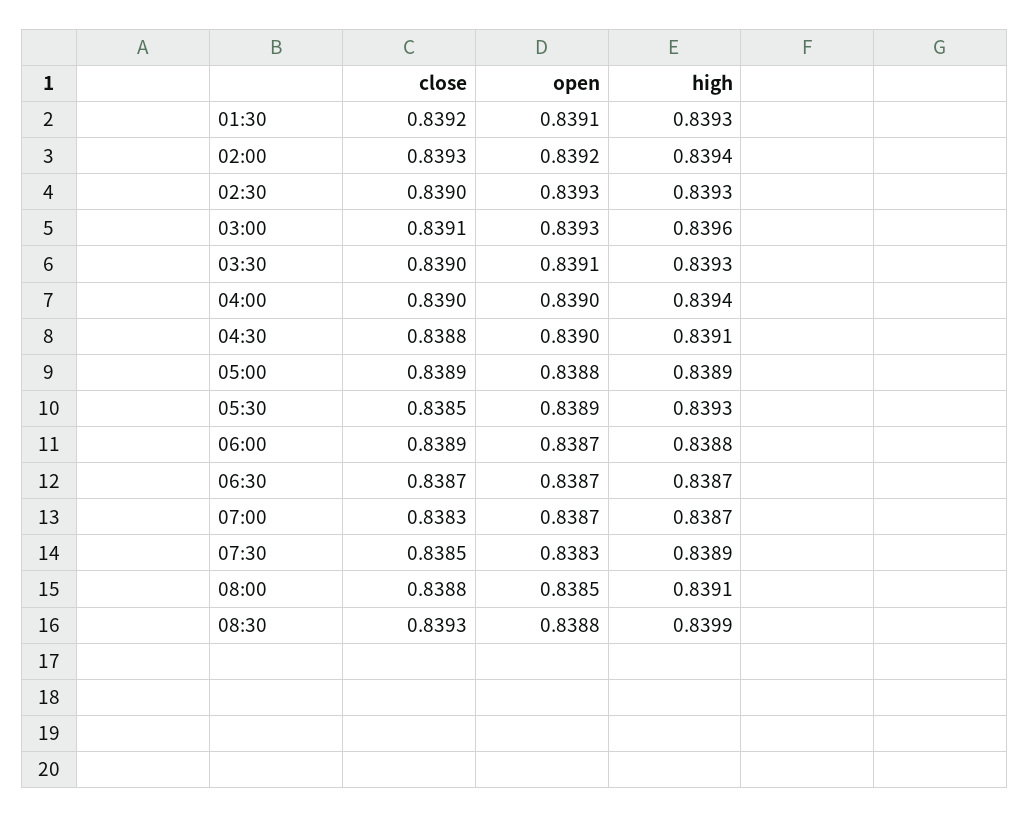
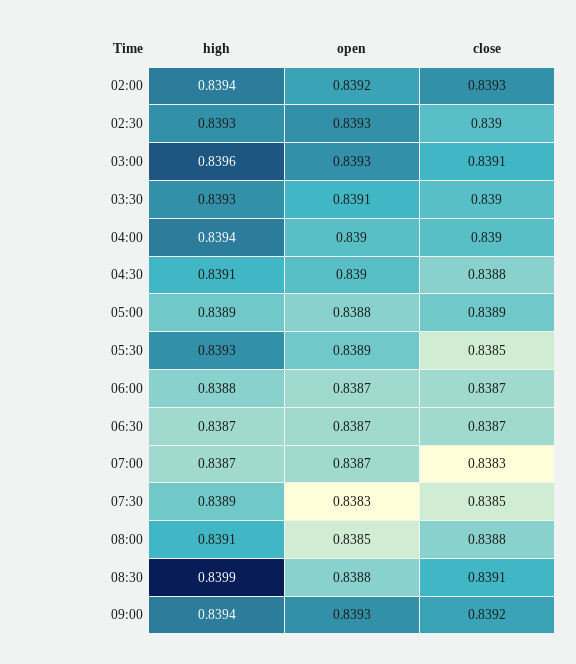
close, 01:30: 0.8392 -> none
open, 01:30: 0.8391 -> none
high, 01:30: 0.8393 -> none
close, 06:00: 0.8389 -> 0.8387
close, 08:30: 0.8393 -> 0.8391
high, 09:00: none -> 0.8394
open, 09:00: none -> 0.8393
close, 09:00: none -> 0.8392

